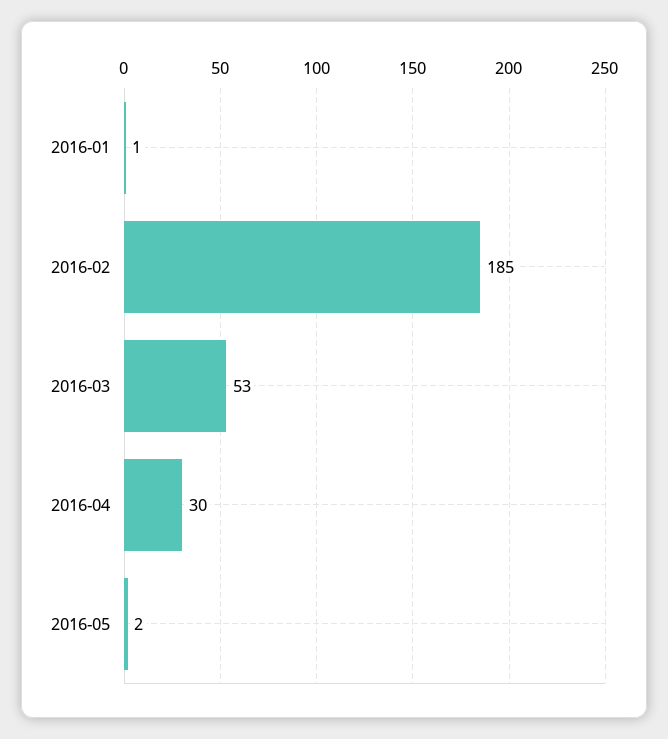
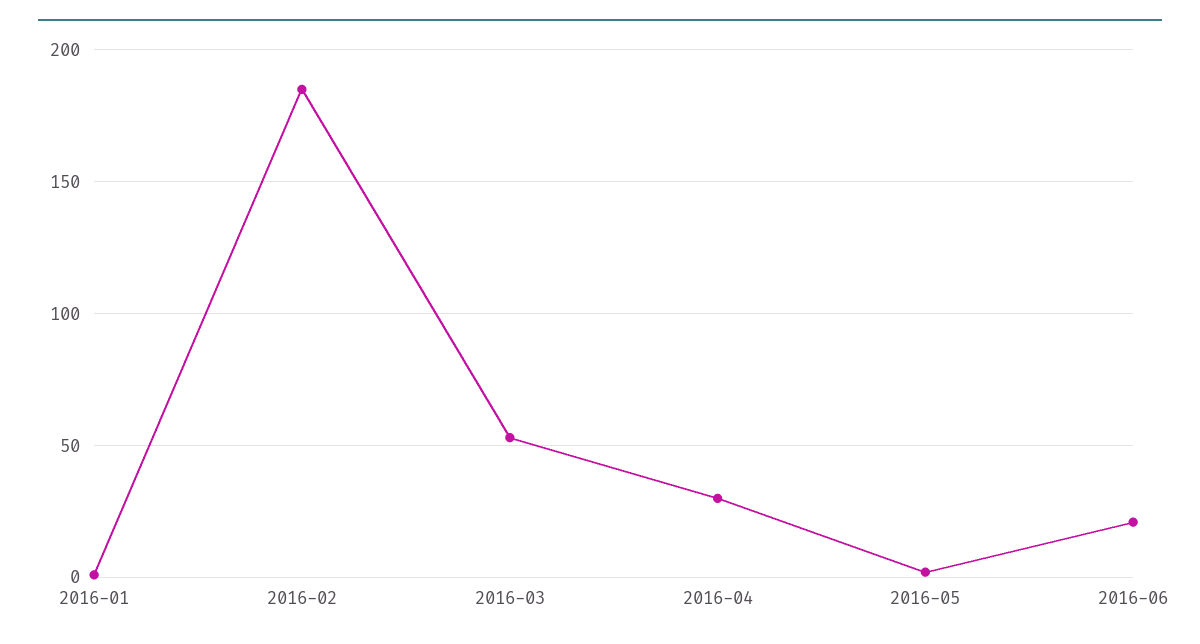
2016-06: none -> 20

